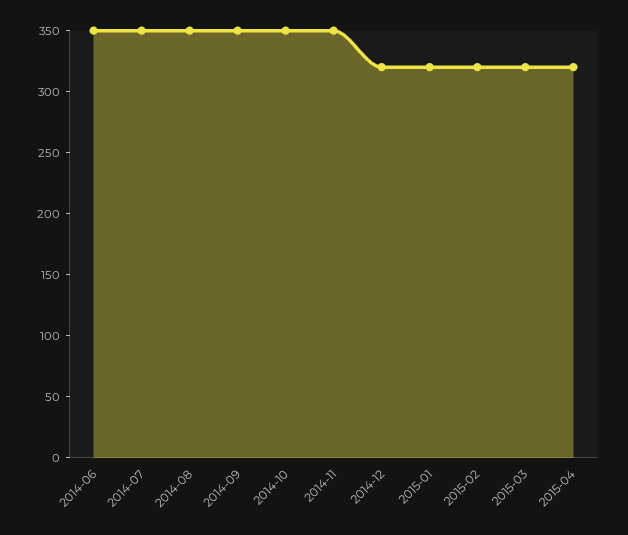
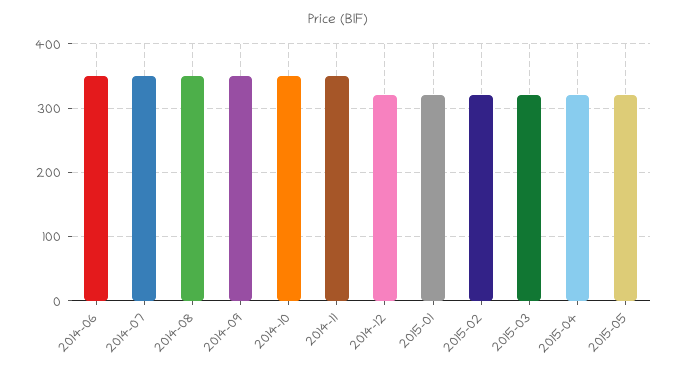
2015-05: none -> 320

